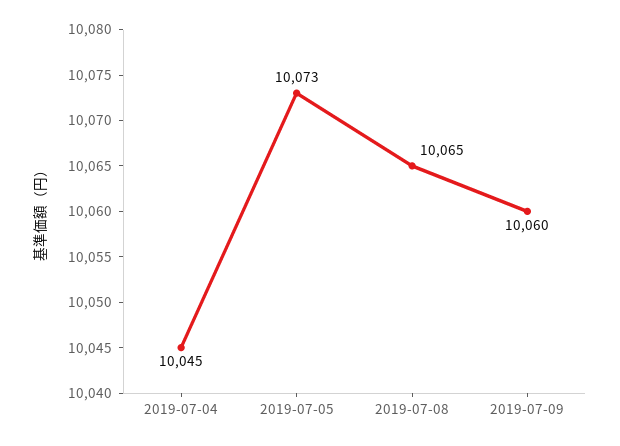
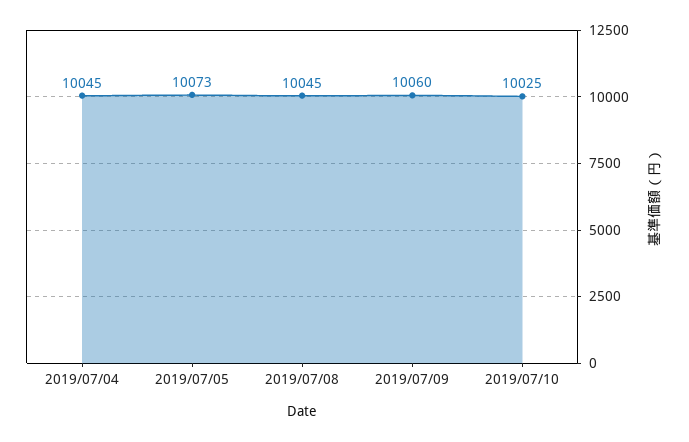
2019-07-08: 10065 -> 10045
2019/07/10: none -> 10025

